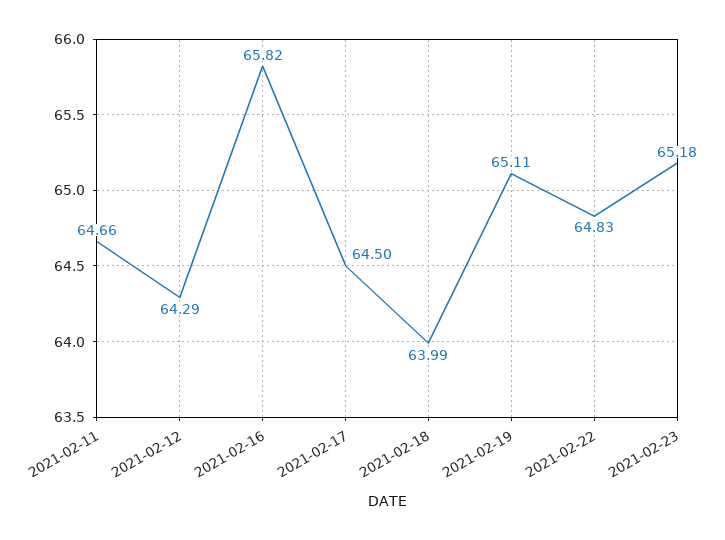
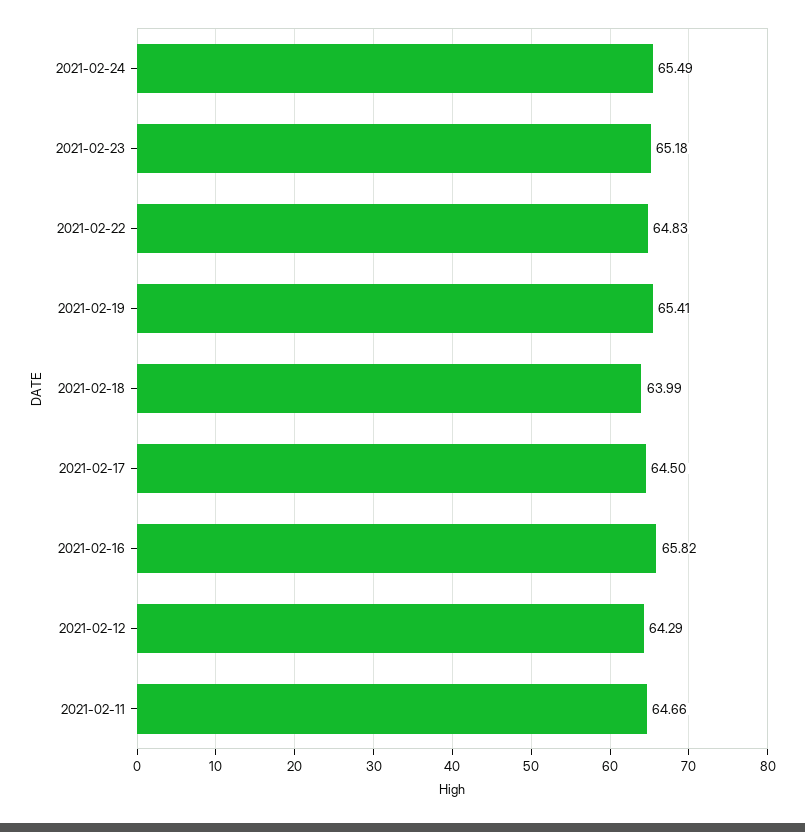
2021-02-19: 65.11 -> 65.41
2021-02-24: none -> 65.49

